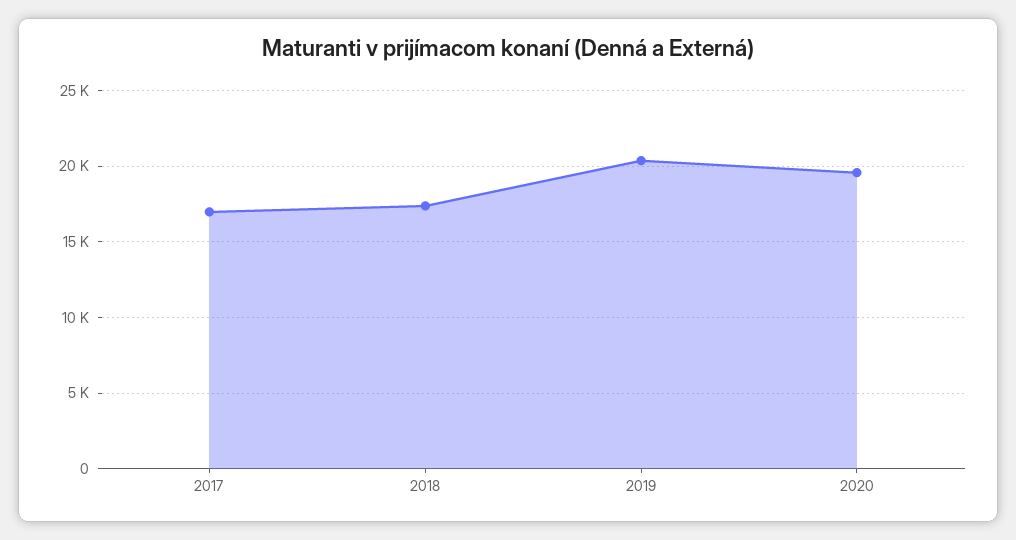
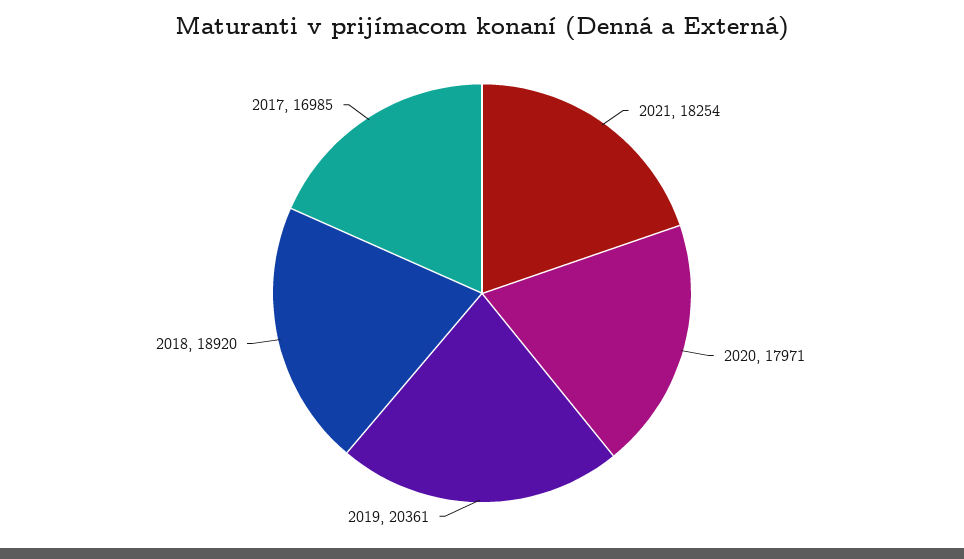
2018: 17500 -> 18920
2020: 19500 -> 17971
2021: none -> 18254

